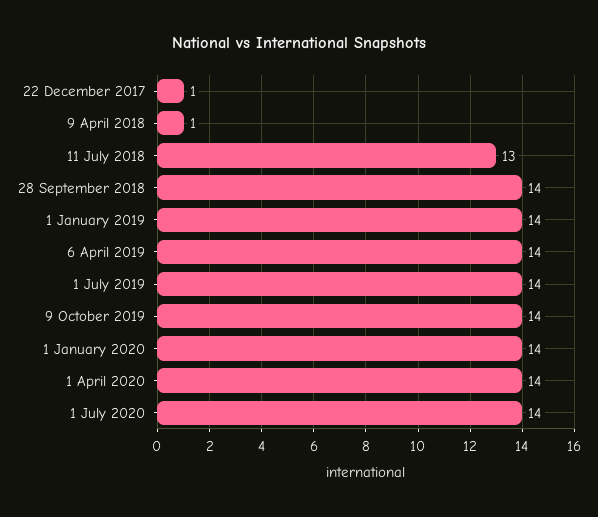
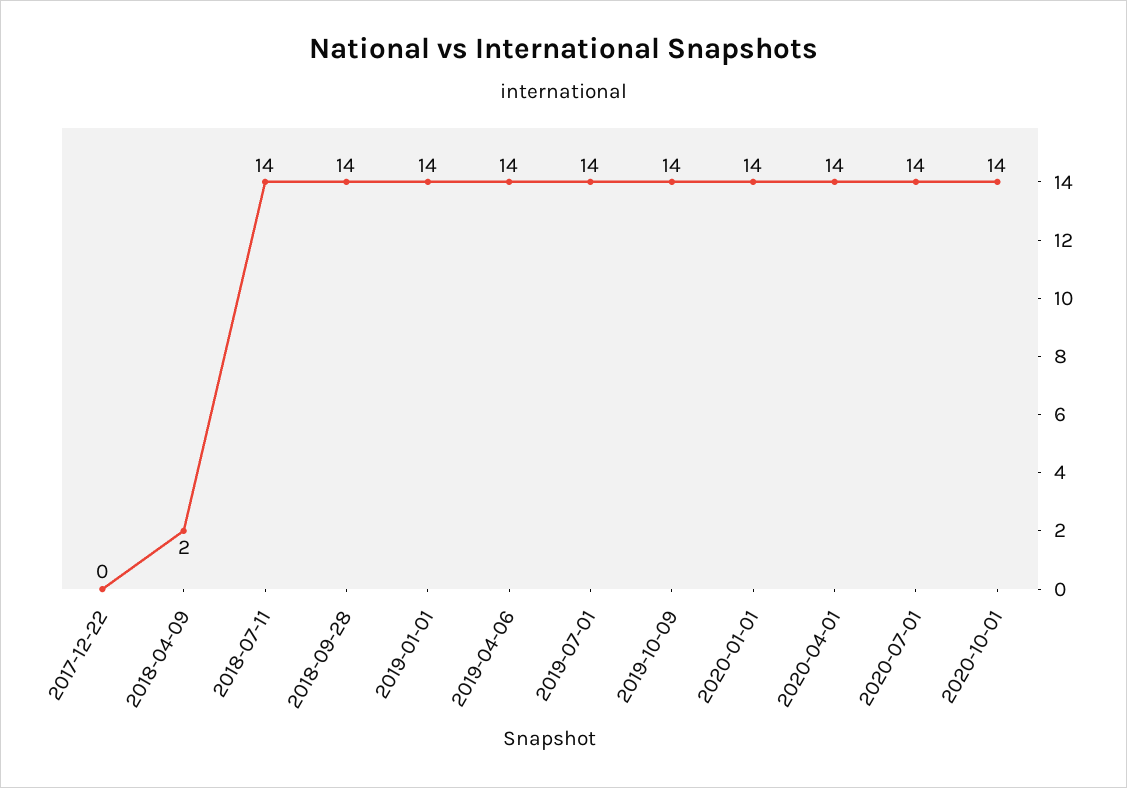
22 December 2017: 1 -> 0
9 April 2018: 1 -> 2
11 July 2018: 13 -> 14
2020-10-01: none -> 14

